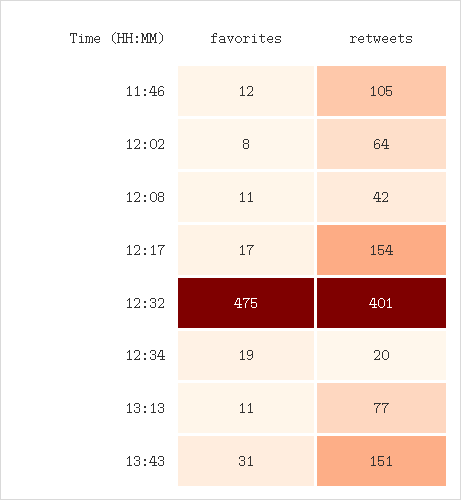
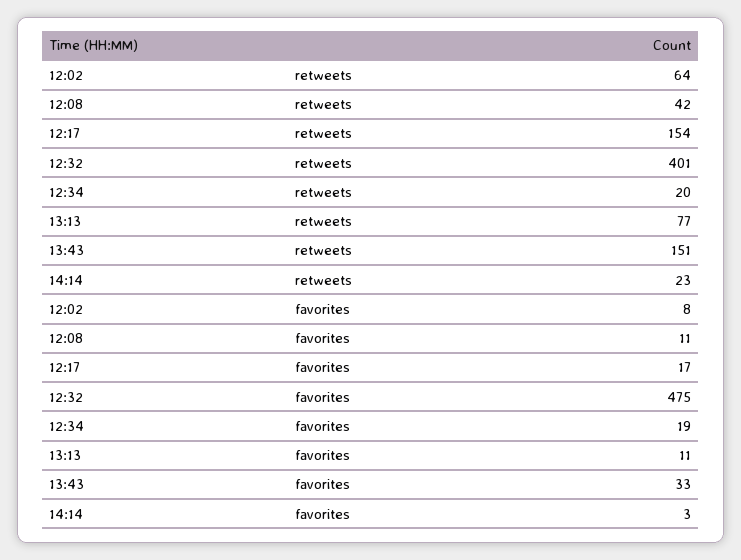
favorites, 11:46: 12 -> none
retweets, 11:46: 105 -> none
favorites, 13:43: 31 -> 33
retweets, 14:14: none -> 23
favorites, 14:14: none -> 3

